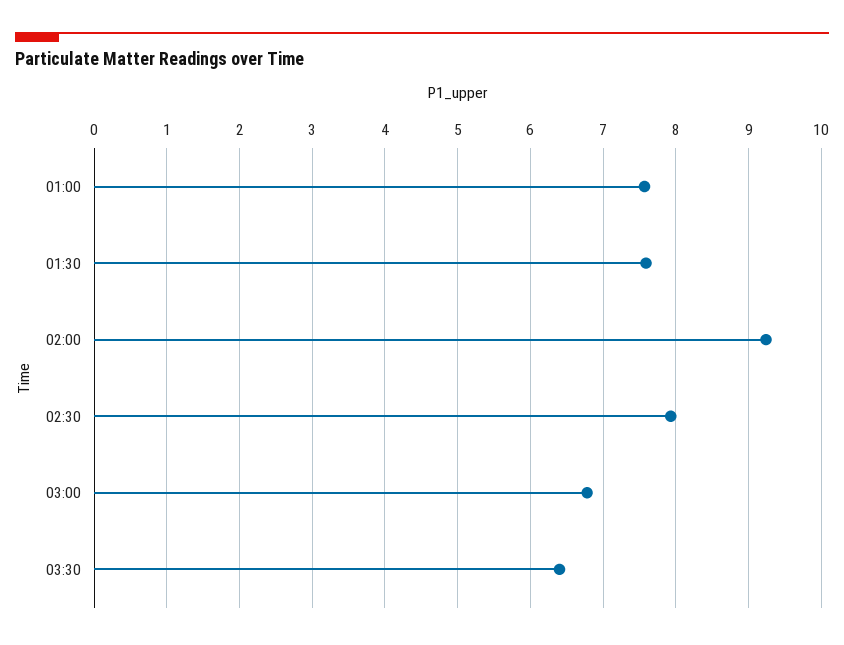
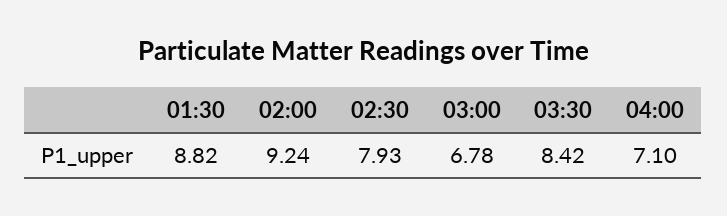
01:00: 7.6 -> none
01:30: 7.6 -> 8.82
03:30: 6.4 -> 8.42
04:00: none -> 7.1

